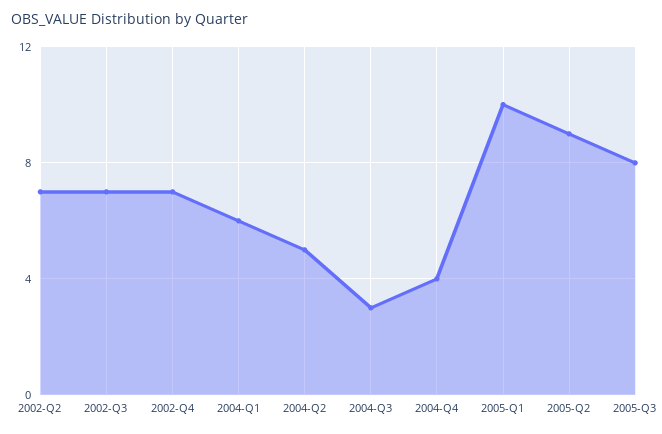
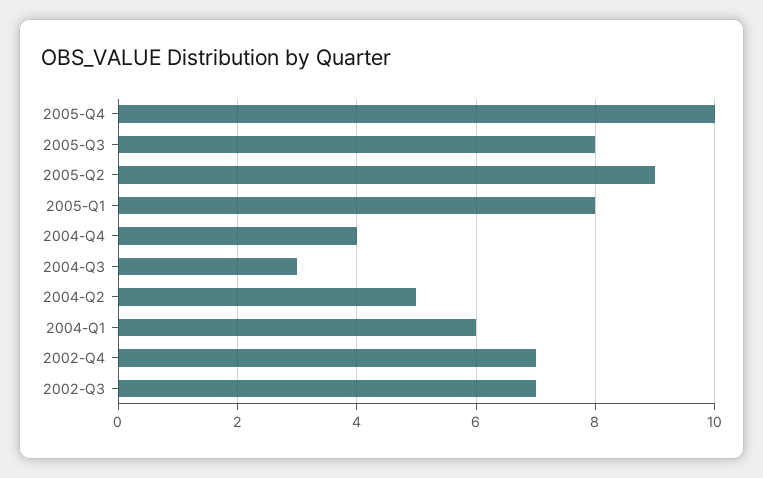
2002-Q2: 7 -> none
2005-Q1: 10 -> 8
2005-Q4: none -> 10

